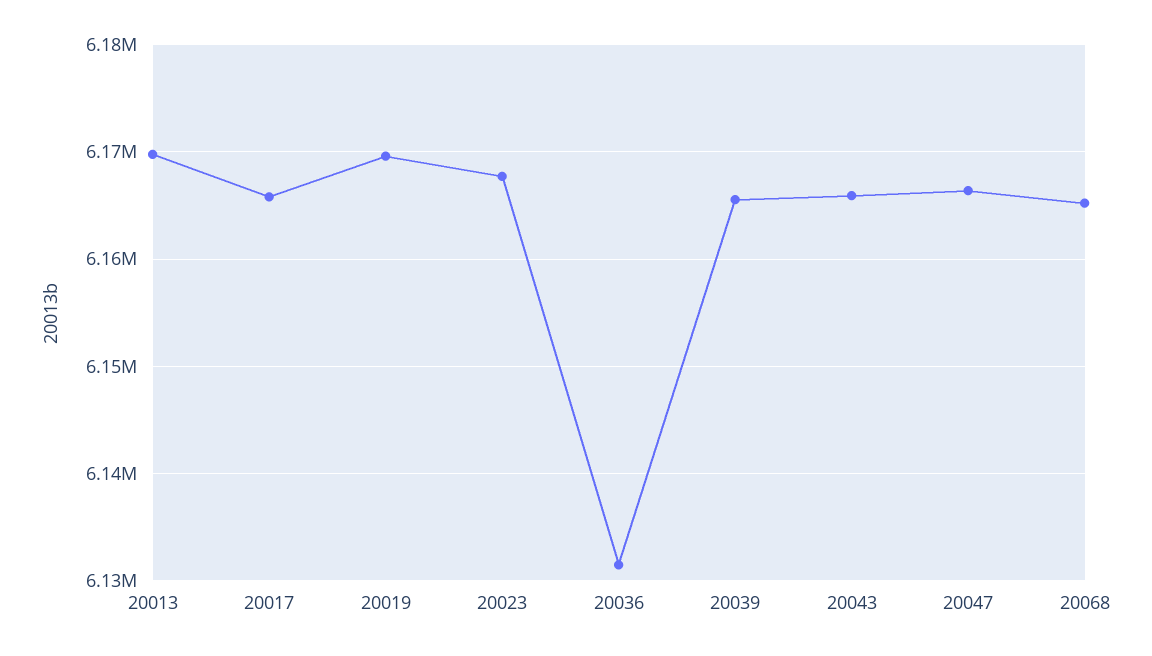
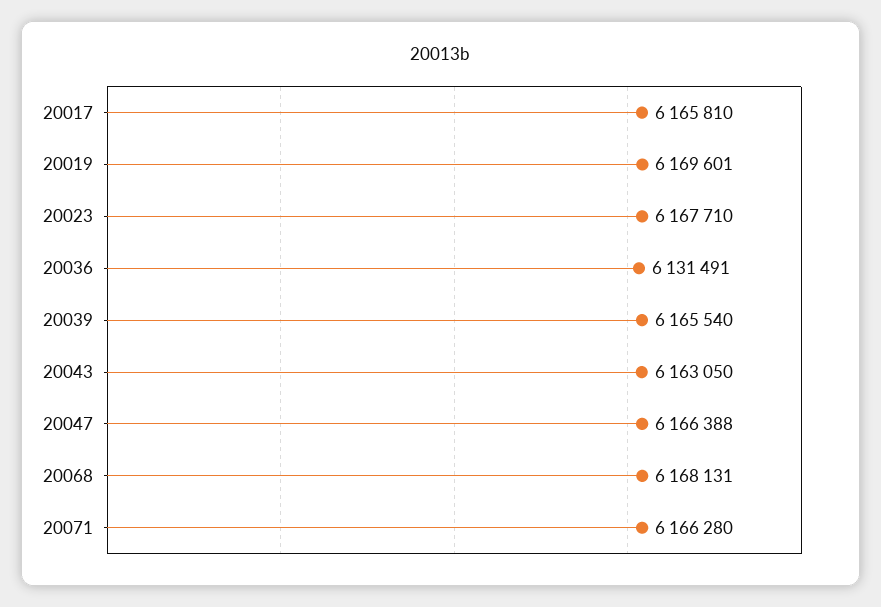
20013: 6170000 -> none
20043: 6166000 -> 6163050
20068: 6165000 -> 6168131
20071: none -> 6166280

